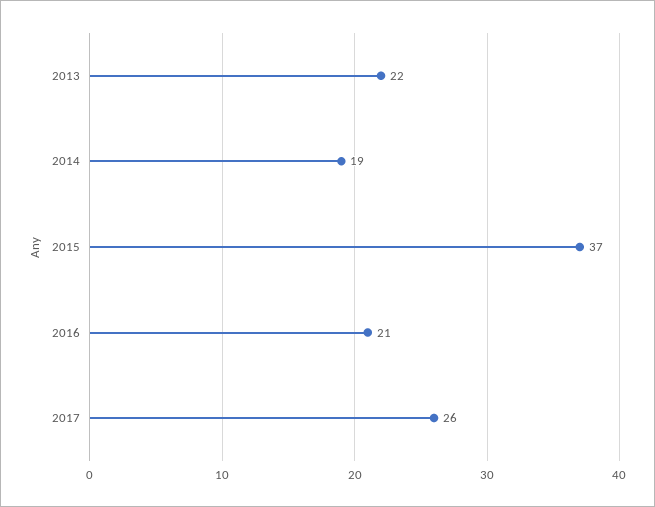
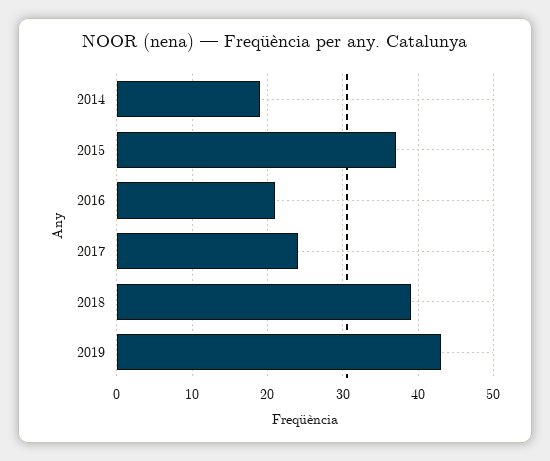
2013: 22 -> none
2017: 26 -> 24
2018: none -> 39
2019: none -> 43

